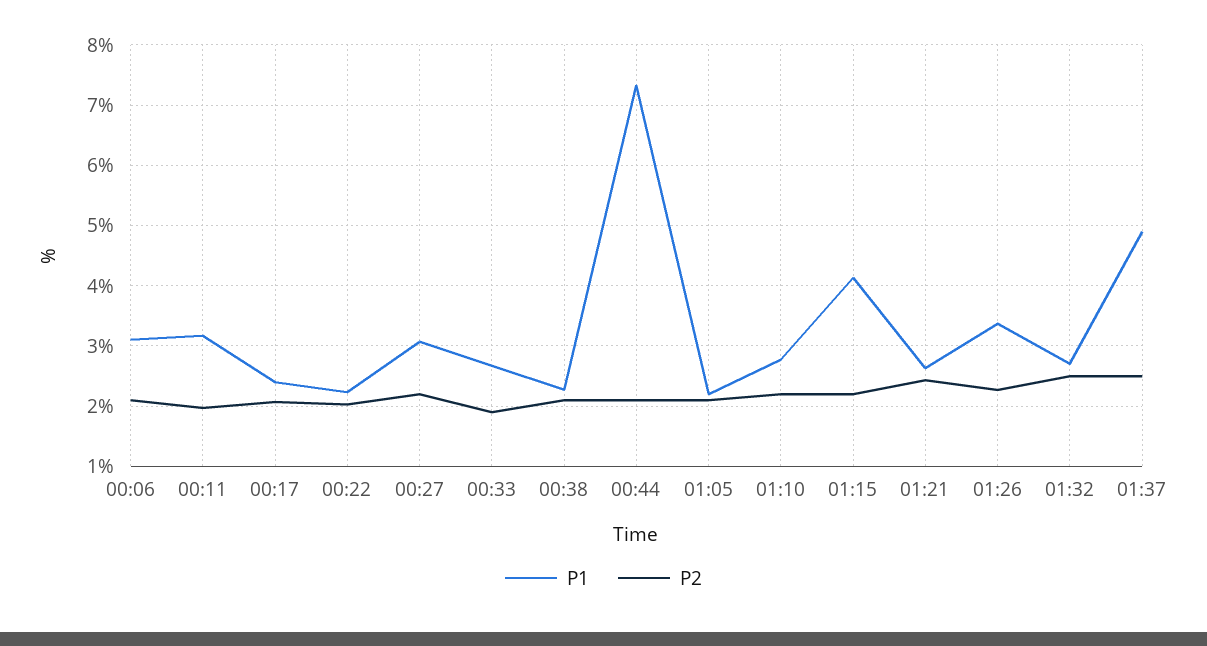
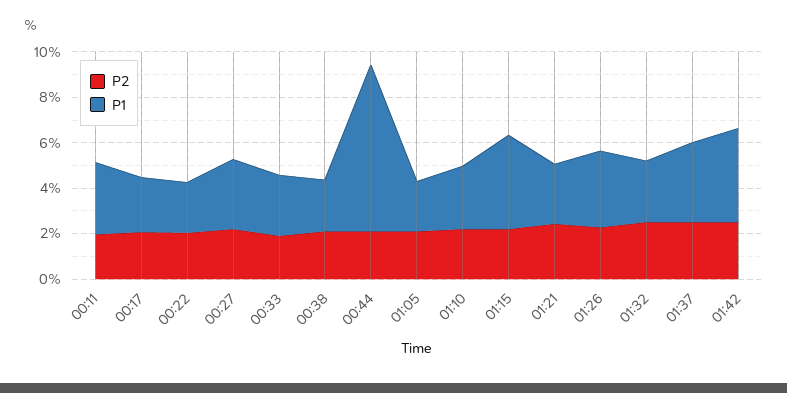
P1, 00:06: 3.1 -> none
P2, 00:06: 2.1 -> none
P1, 01:37: 4.9 -> 3.5
P2, 01:42: none -> 2.5
P1, 01:42: none -> 4

